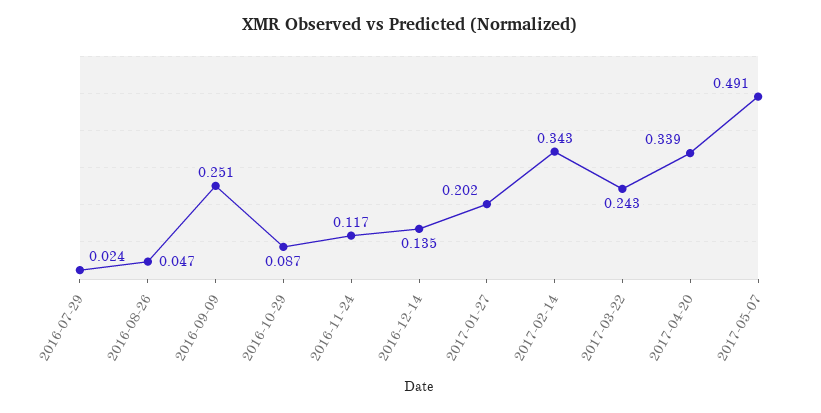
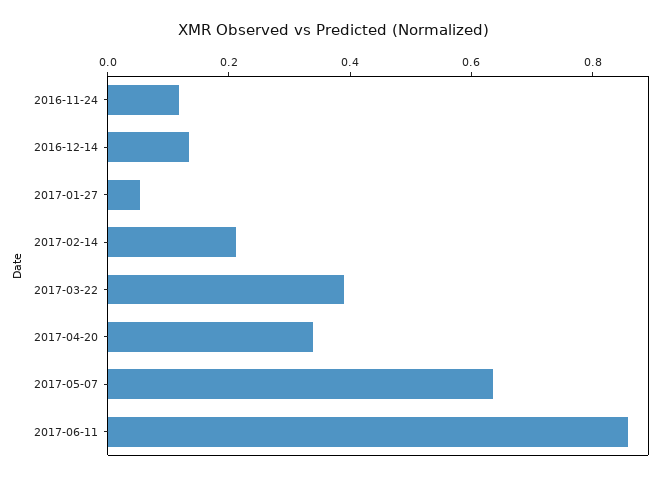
2016-07-29: 0.024 -> none
2016-08-26: 0.047 -> none
2016-09-09: 0.251 -> none
2016-10-29: 0.087 -> none
2017-01-27: 0.202 -> 0.05
2017-02-14: 0.343 -> 0.2
2017-03-22: 0.243 -> 0.4
2017-05-07: 0.491 -> 0.65
2017-06-11: none -> 0.85

